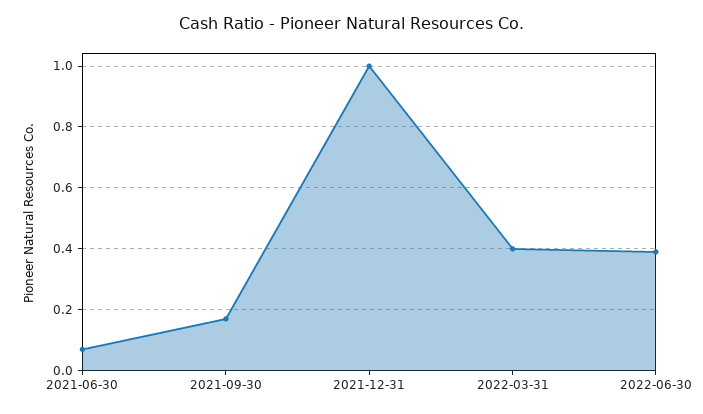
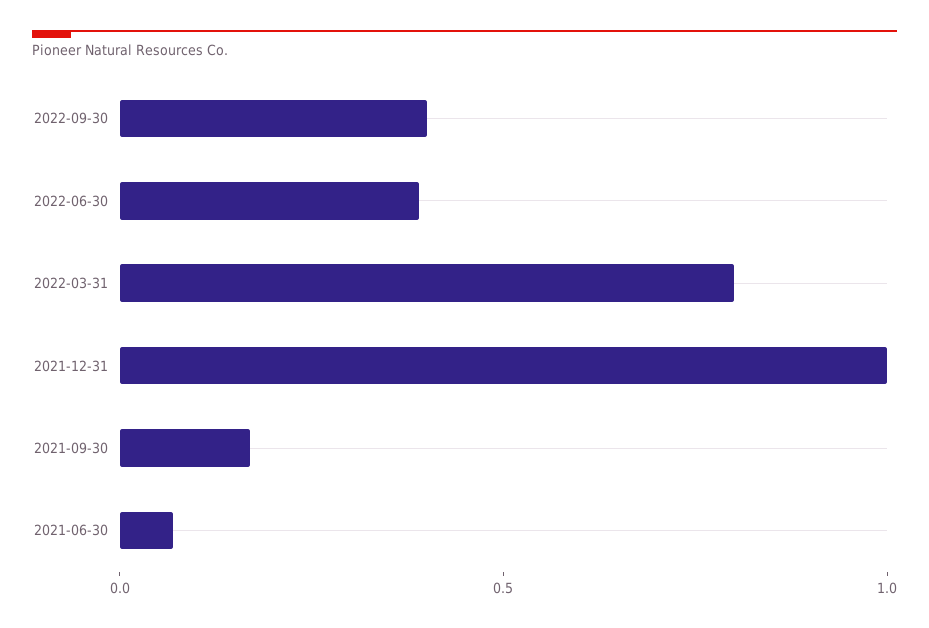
2022-03-31: 0.4 -> 0.8
2022-09-30: none -> 0.4

